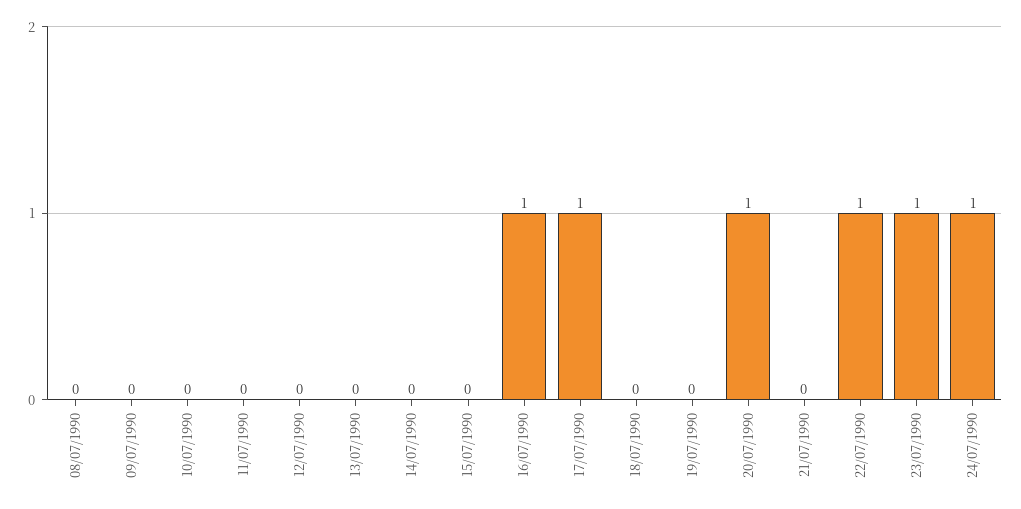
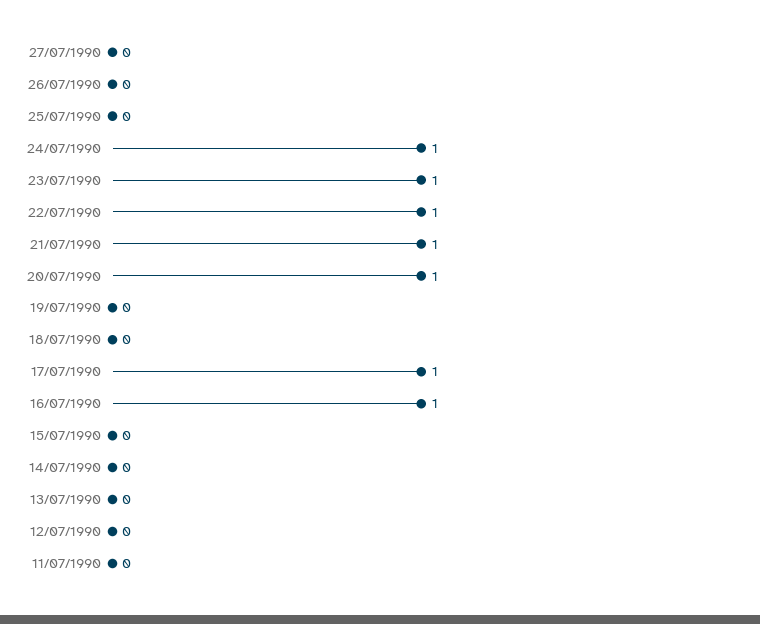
08/07/1990: 0 -> none
09/07/1990: 0 -> none
10/07/1990: 0 -> none
21/07/1990: 0 -> 1
27/07/1990: none -> 0
26/07/1990: none -> 0
25/07/1990: none -> 0

